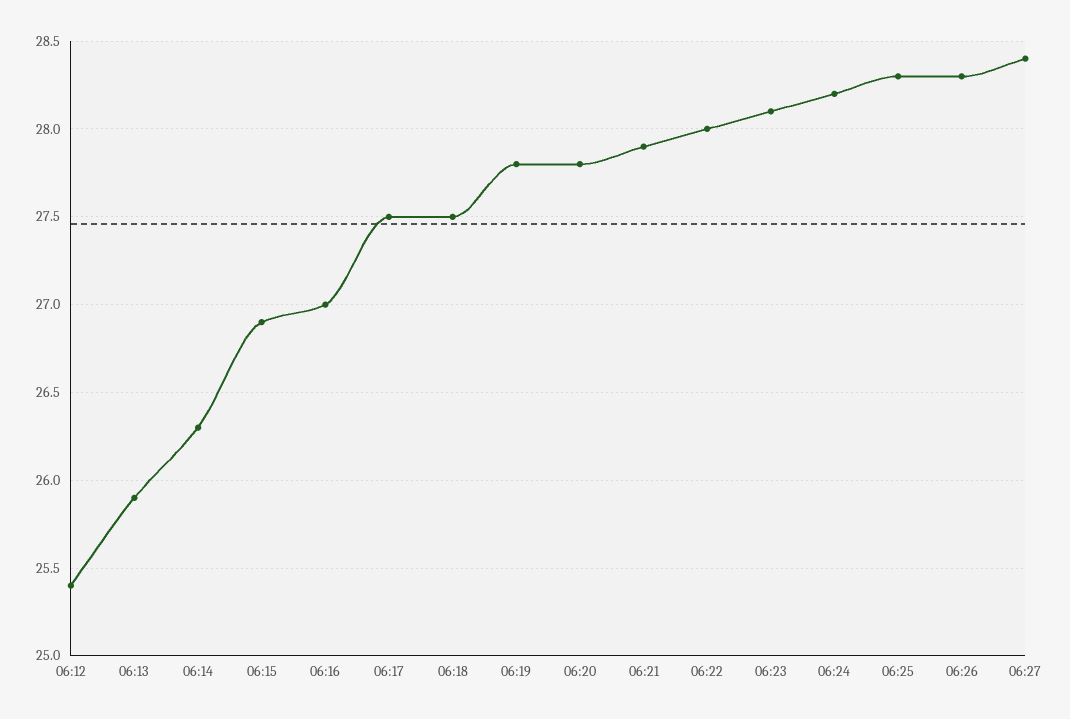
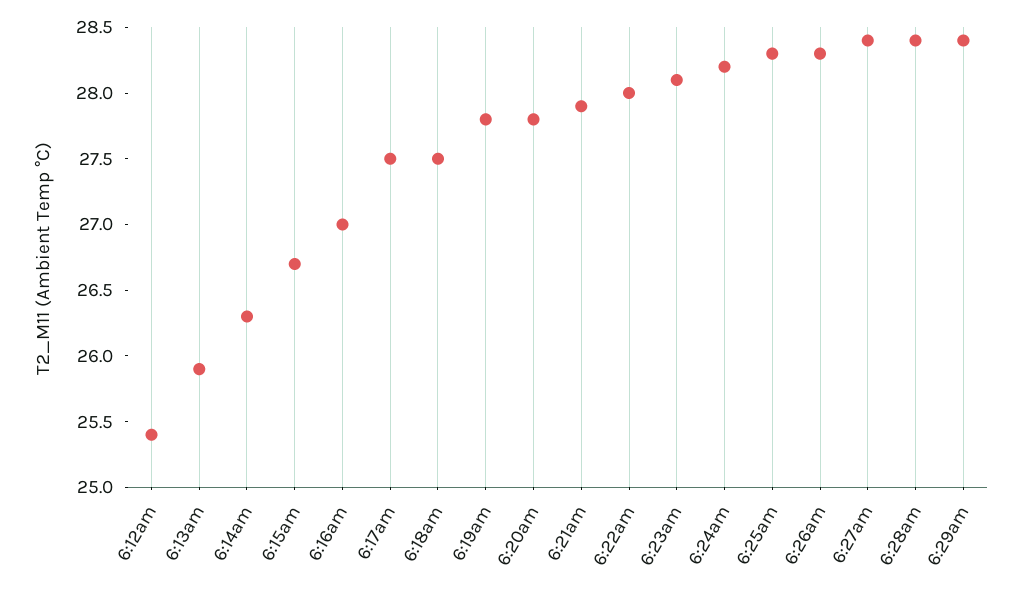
06:15: 26.9 -> 26.7
6:28am: none -> 28.4
6:29am: none -> 28.4

